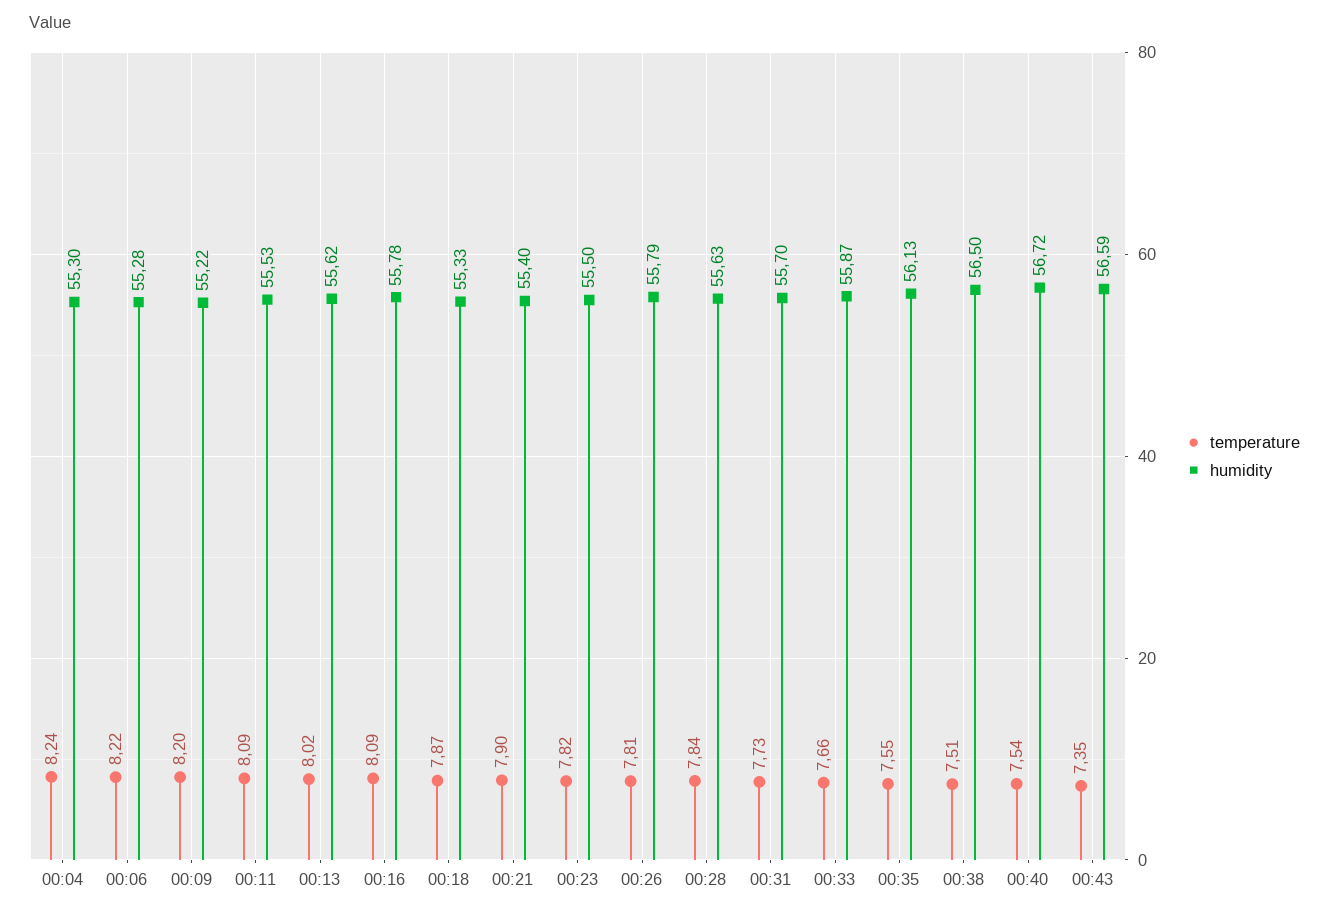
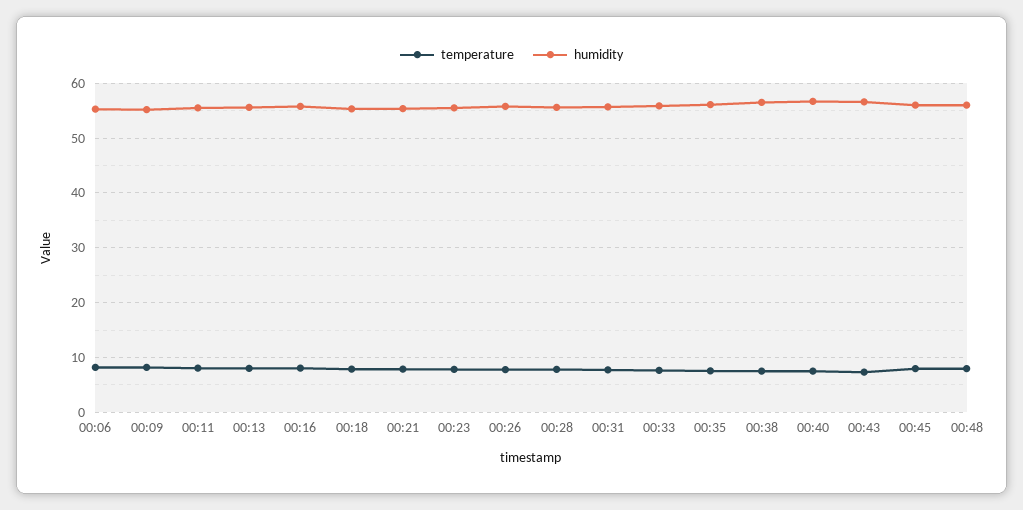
temperature, 00:04: 8.24 -> none
humidity, 00:04: 55.3 -> none
temperature, 00:45: none -> 8
humidity, 00:45: none -> 56
temperature, 00:48: none -> 8
humidity, 00:48: none -> 56

